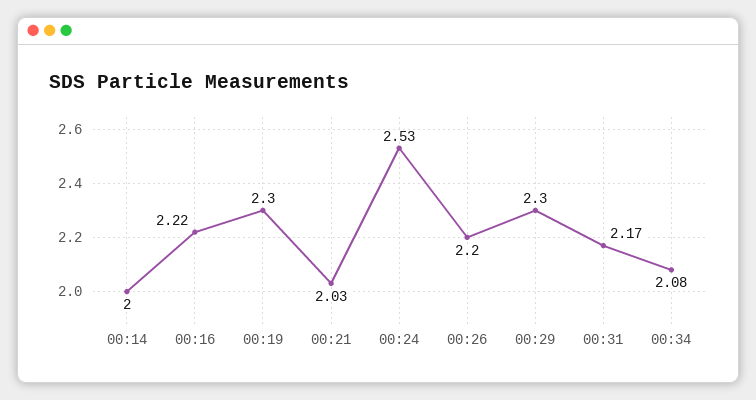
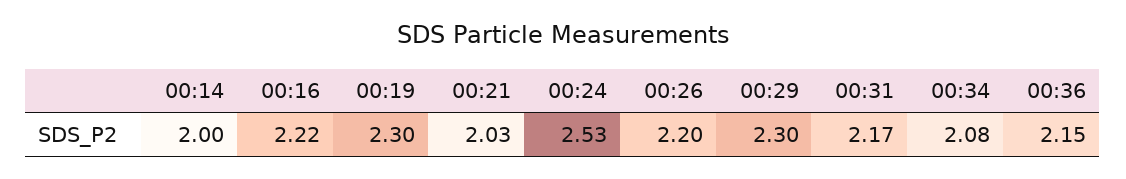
00:36: none -> 2.15

